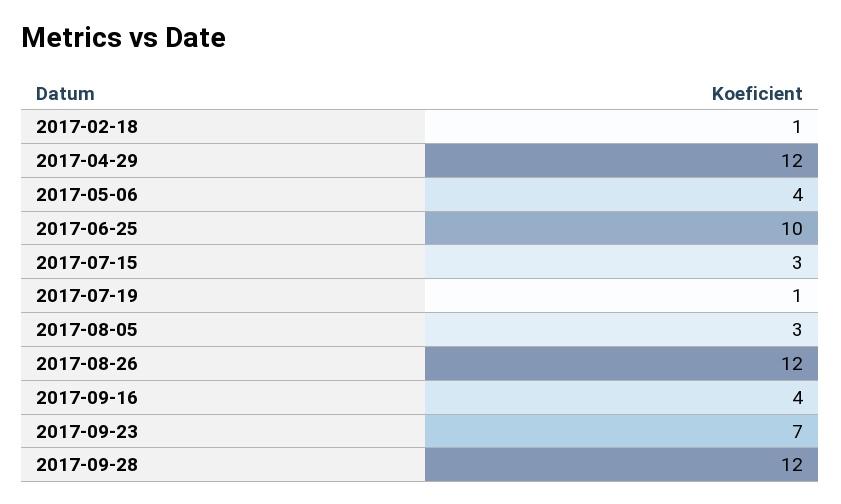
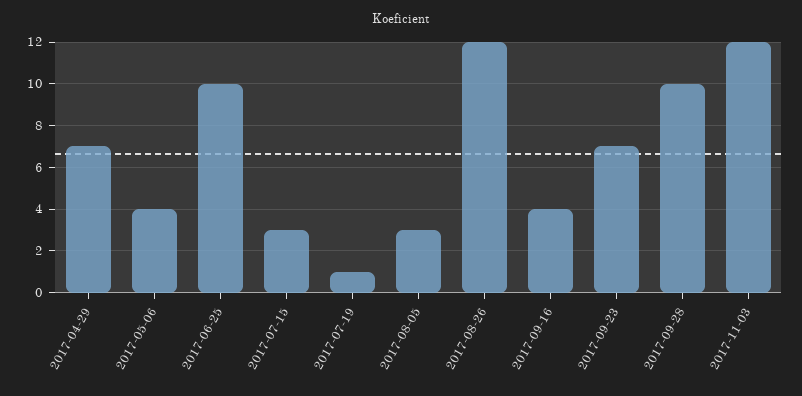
2017-02-18: 1 -> none
2017-04-29: 12 -> 7
2017-09-28: 12 -> 10
2017-11-03: none -> 12

